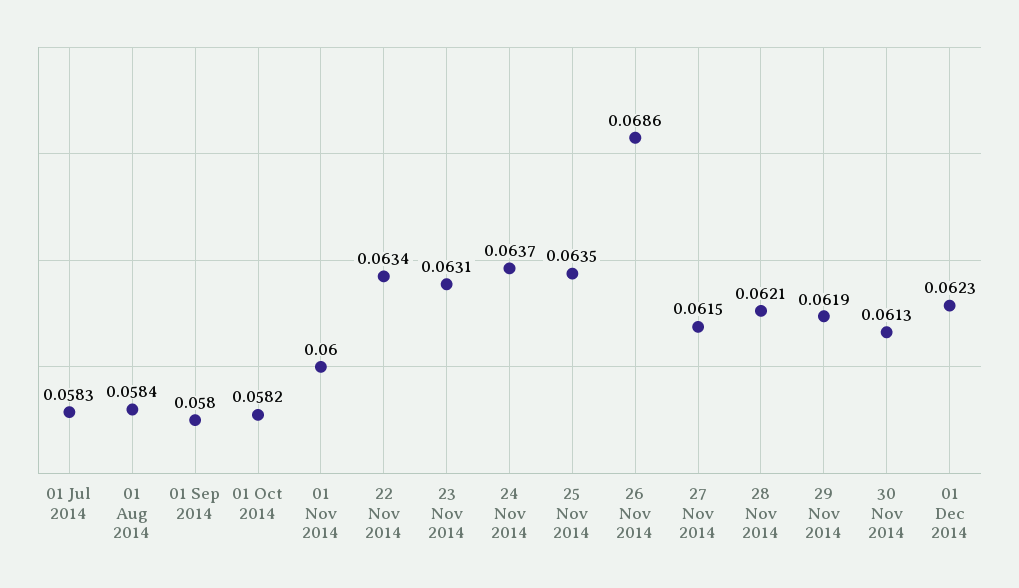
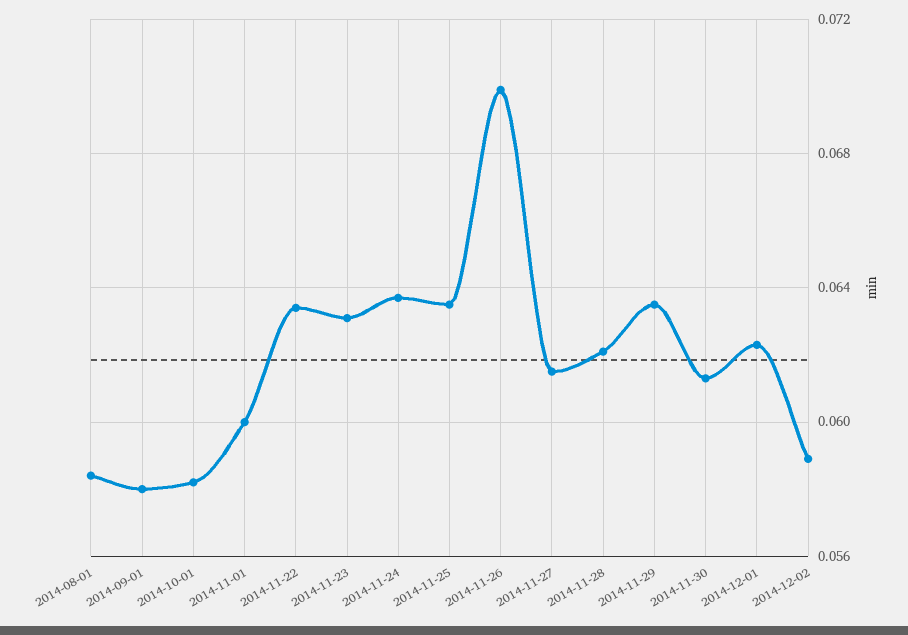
01 Jul 2014: 0.0583 -> none
26 Nov 2014: 0.0686 -> 0.07
29 Nov 2014: 0.0619 -> 0.0635
2014-12-02: none -> 0.059

